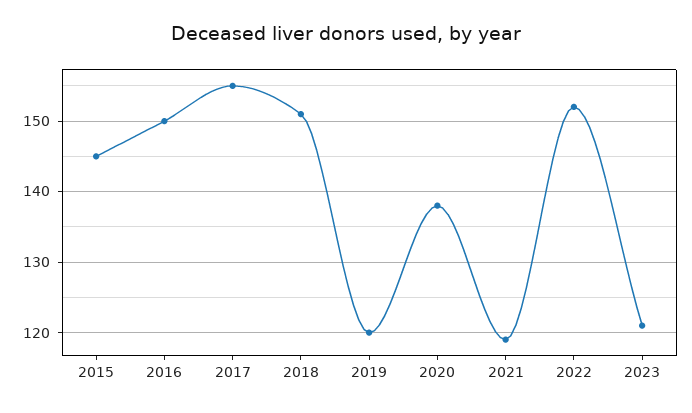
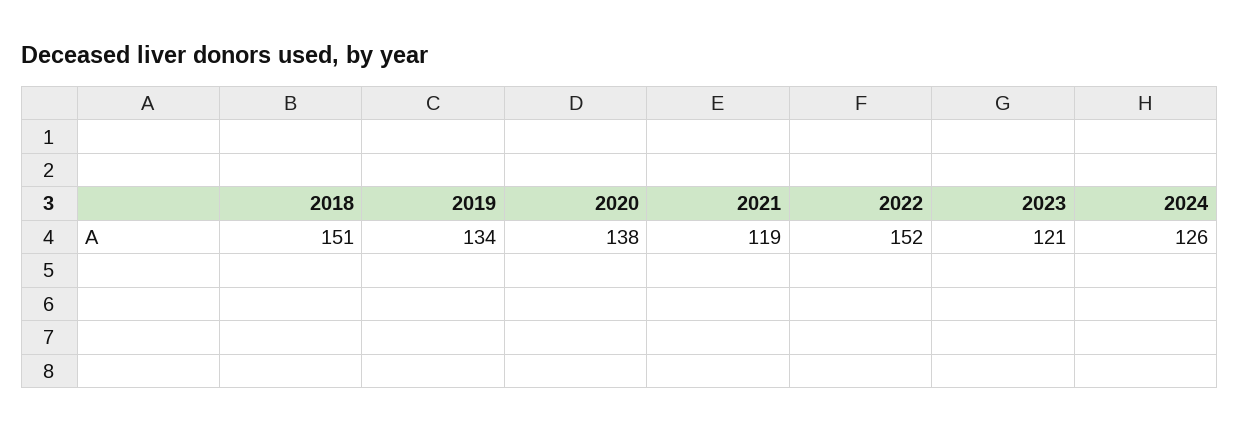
2015: 145 -> none
2016: 150 -> none
2017: 155 -> none
2019: 120 -> 134
2024: none -> 126

